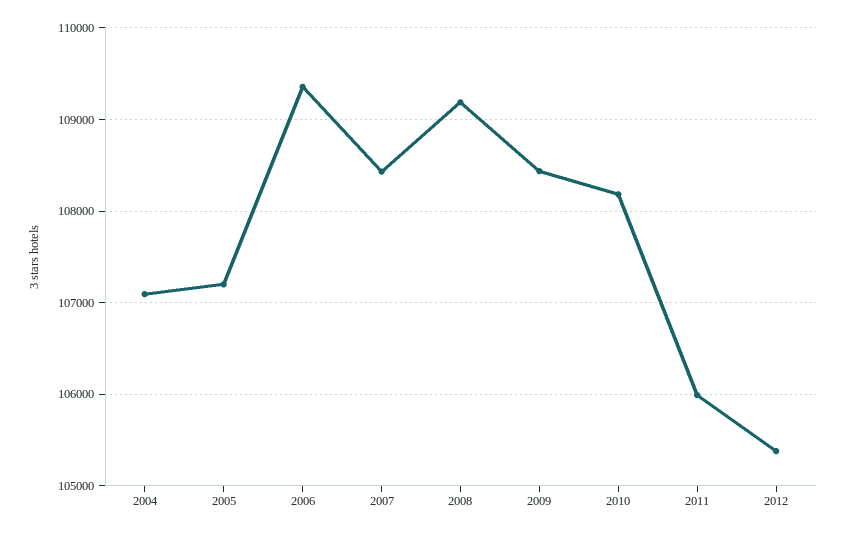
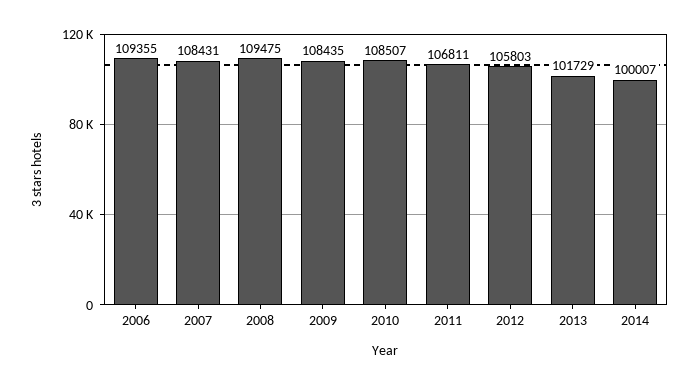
2004: 107100 -> none
2005: 107200 -> none
2008: 109200 -> 109475
2010: 108200 -> 108507
2011: 106000 -> 106811
2012: 105400 -> 105803
2013: none -> 101729
2014: none -> 100007

